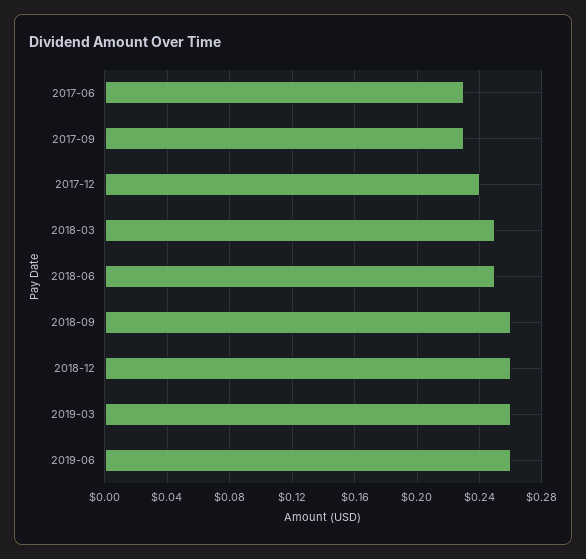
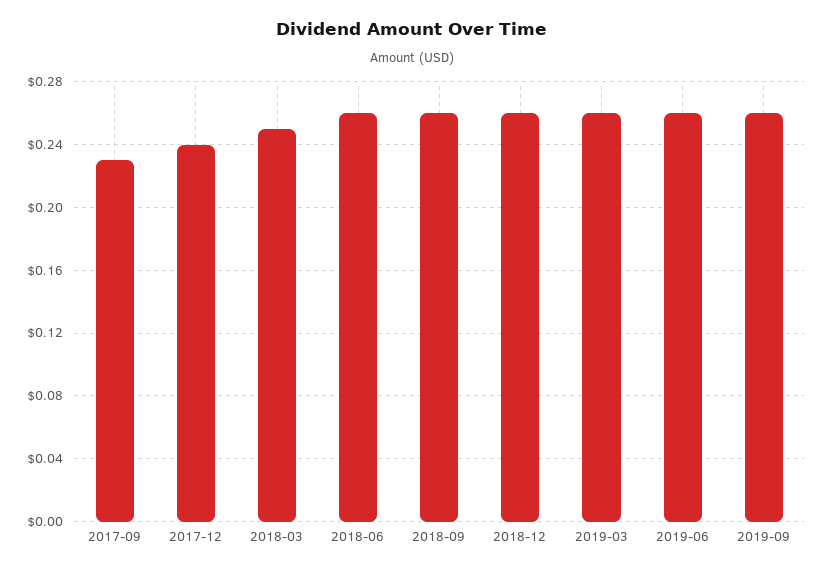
2017-06: 0.23 -> none
2018-06: 0.25 -> 0.26
2019-09: none -> 0.26

